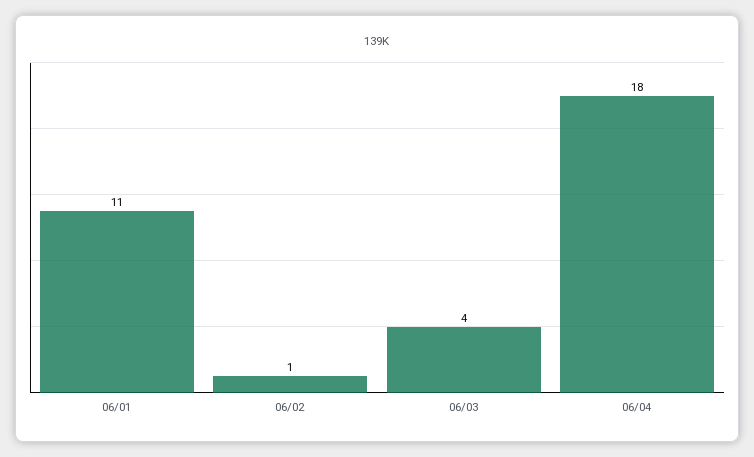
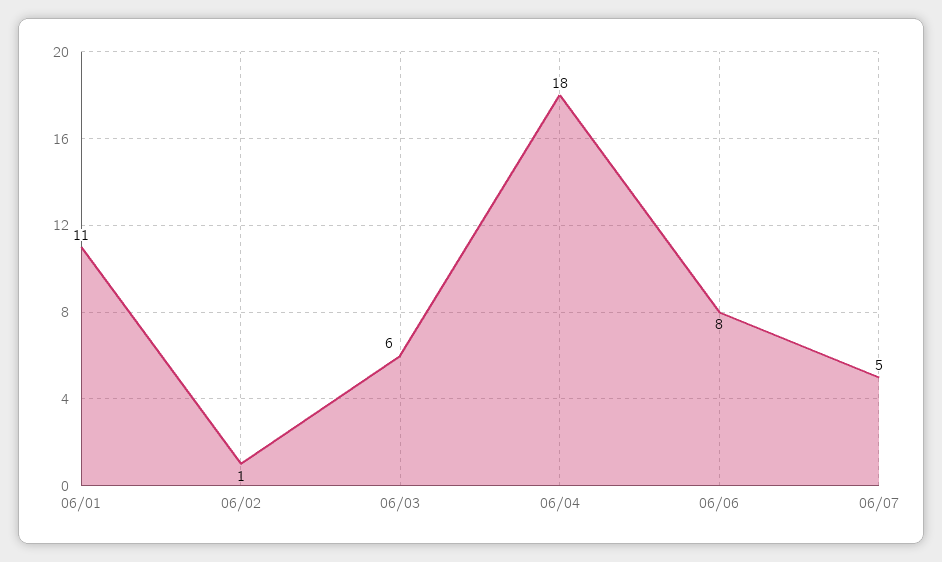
06/03: 4 -> 6
06/06: none -> 8
06/07: none -> 5

